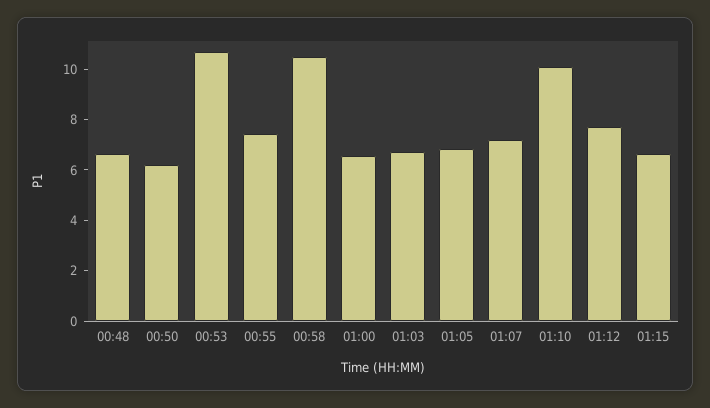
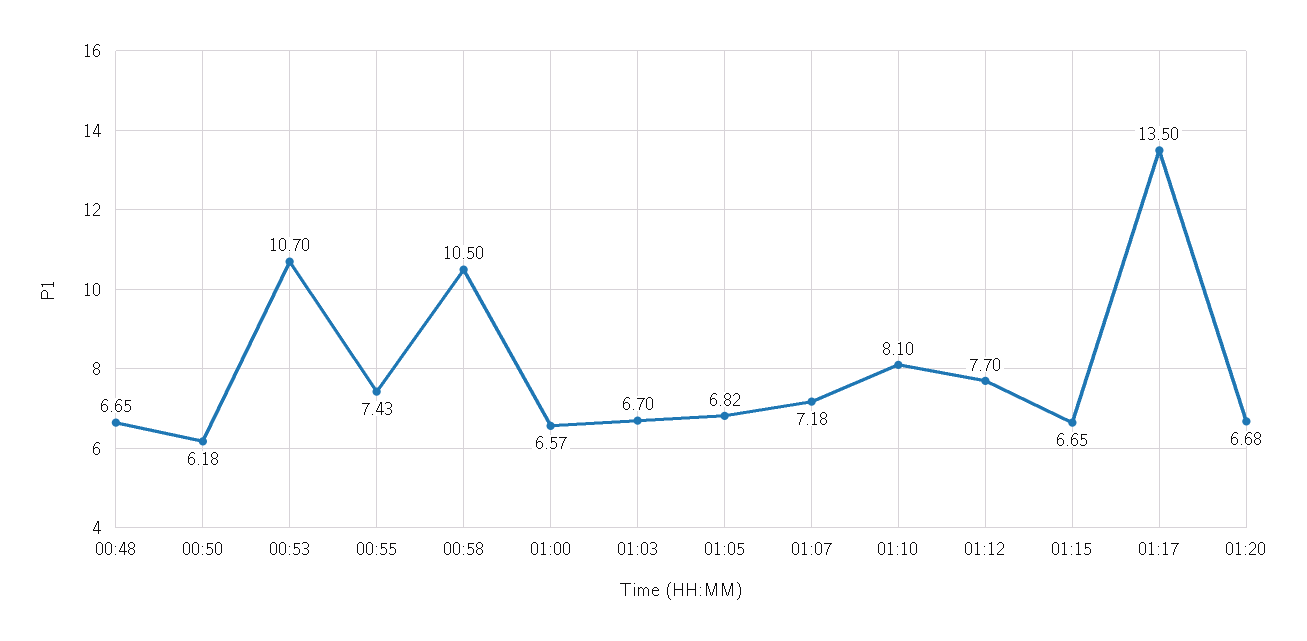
01:10: 10 -> 8.1
01:17: none -> 13.5
01:20: none -> 6.68

